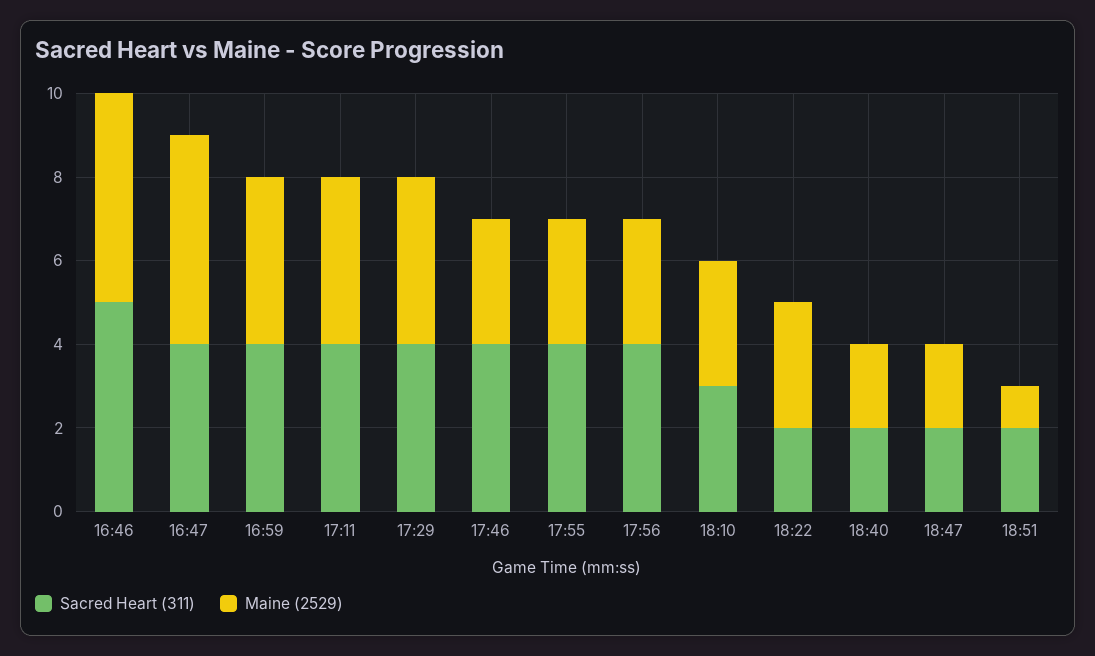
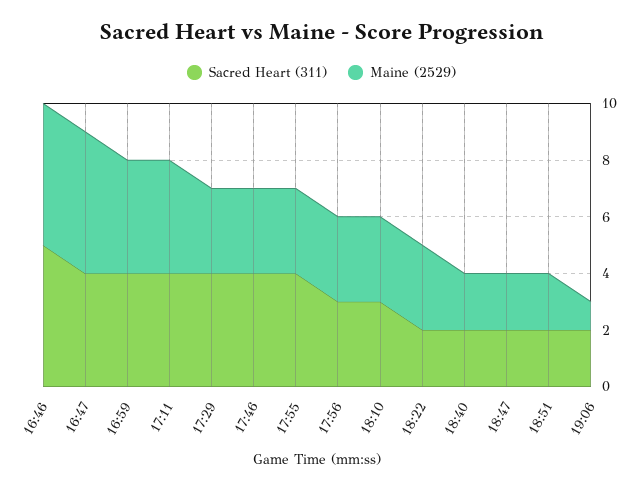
Maine (2529), 17:29: 4 -> 3
Sacred Heart (311), 17:56: 4 -> 3
Maine (2529), 18:51: 1 -> 2
Sacred Heart (311), 19:06: none -> 2
Maine (2529), 19:06: none -> 1

